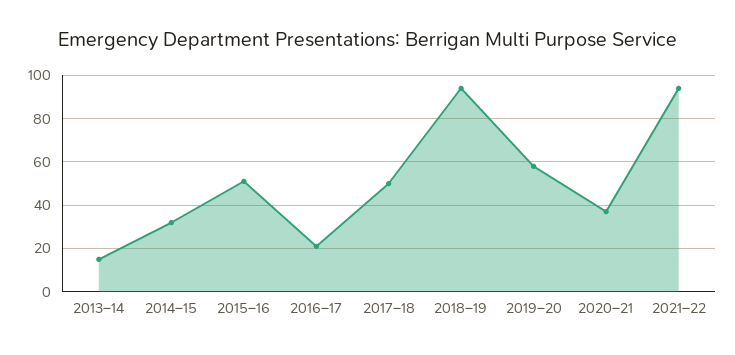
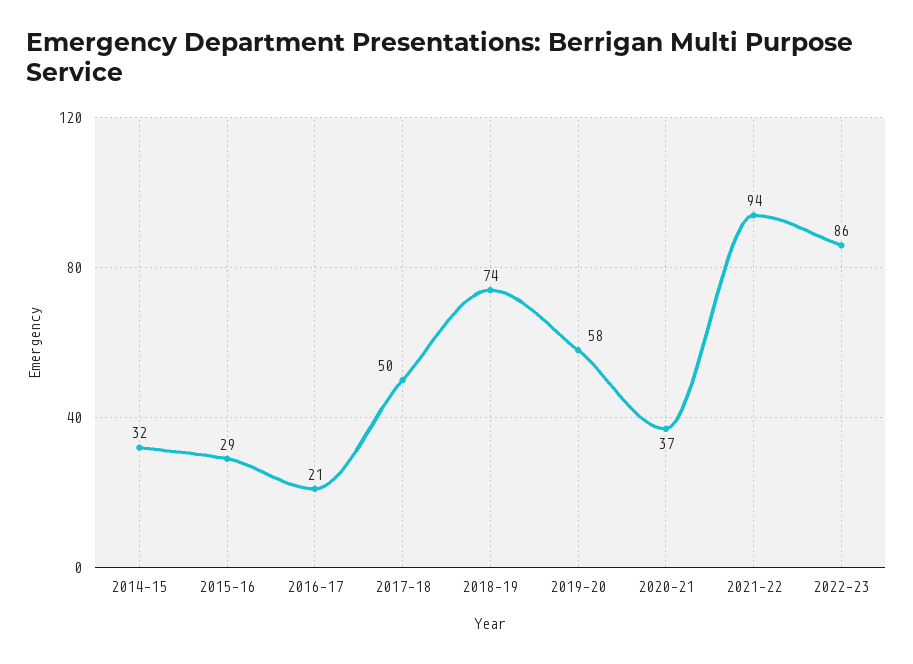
2013–14: 15 -> none
2015–16: 50 -> 29
2018–19: 95 -> 74
2022–23: none -> 86

